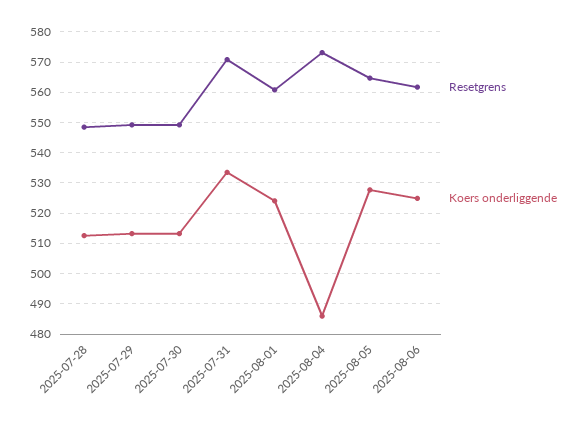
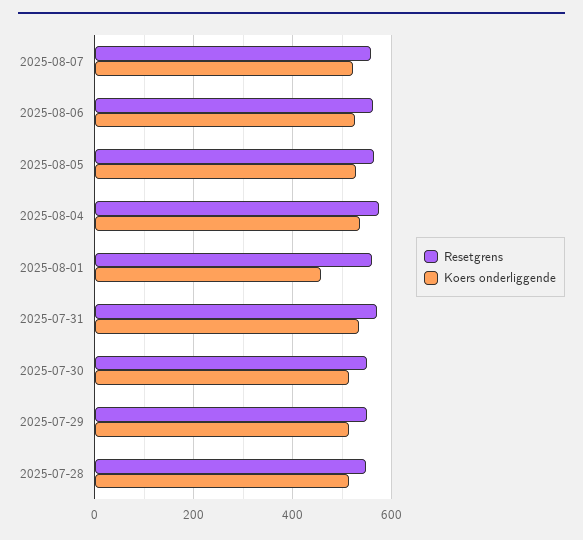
Koers onderliggende, 2025-08-01: 524 -> 460
Koers onderliggende, 2025-08-04: 486 -> 540
Resetgrens, 2025-08-07: none -> 560
Koers onderliggende, 2025-08-07: none -> 520

